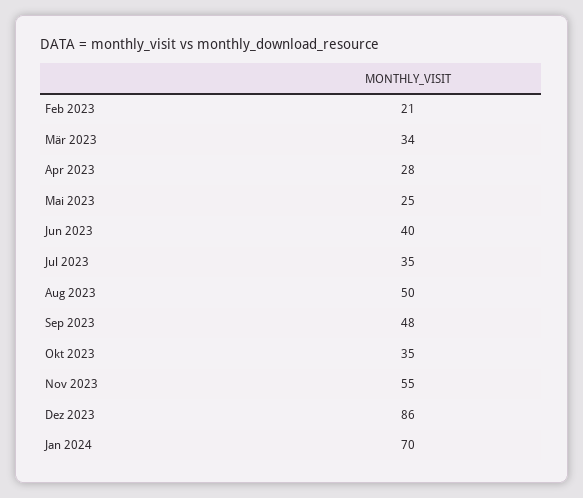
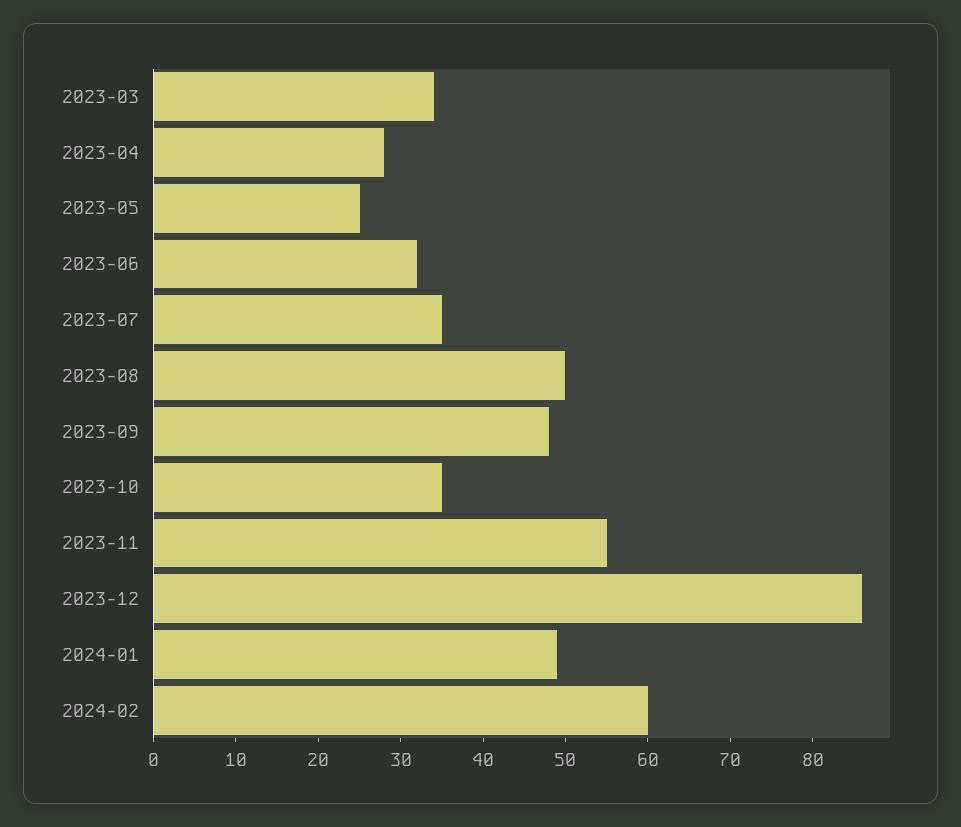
Feb 2023: 21 -> none
Jun 2023: 40 -> 32
Jan 2024: 70 -> 49
2024-02: none -> 60

